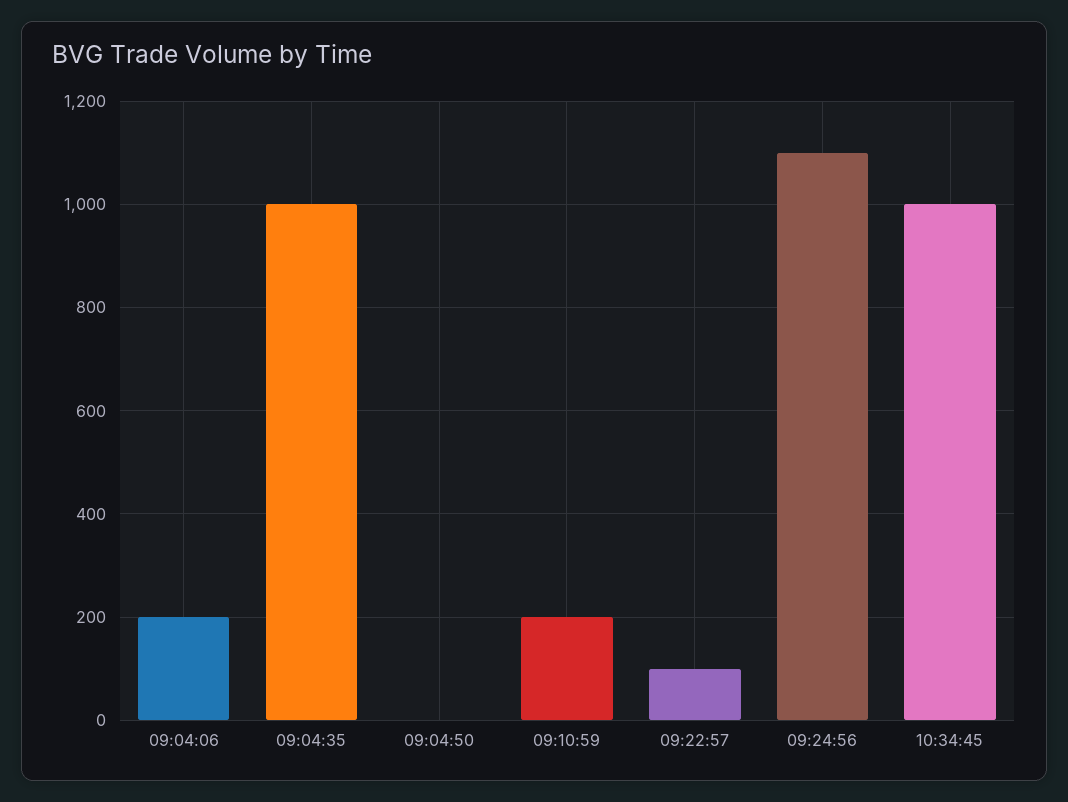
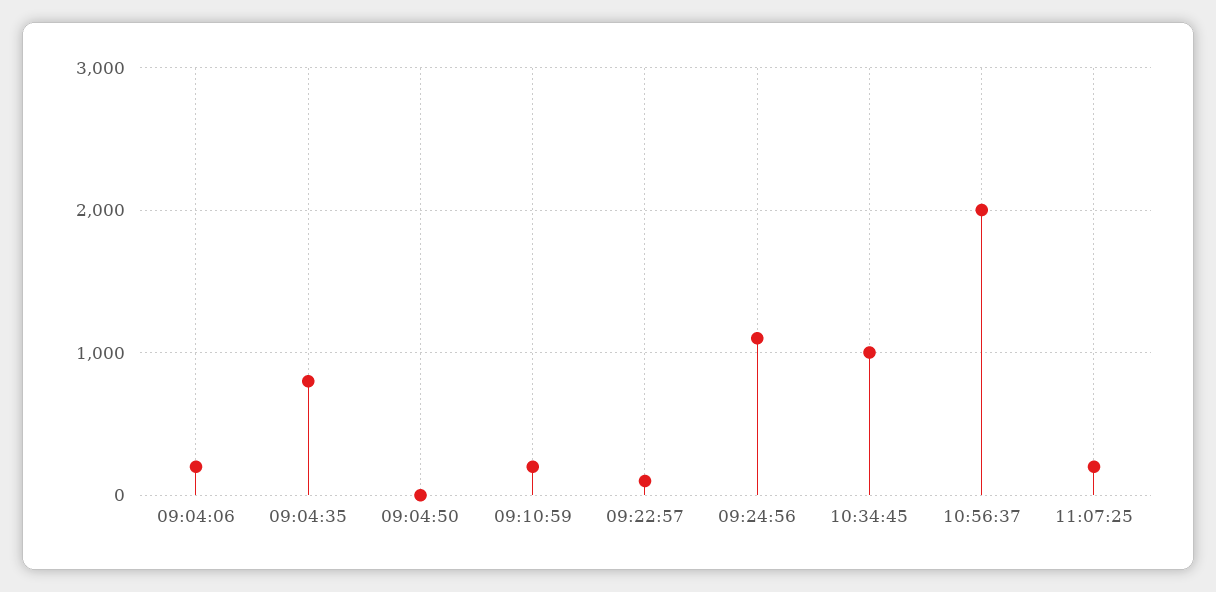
09:04:35: 1000 -> 800
10:56:37: none -> 2000
11:07:25: none -> 200

